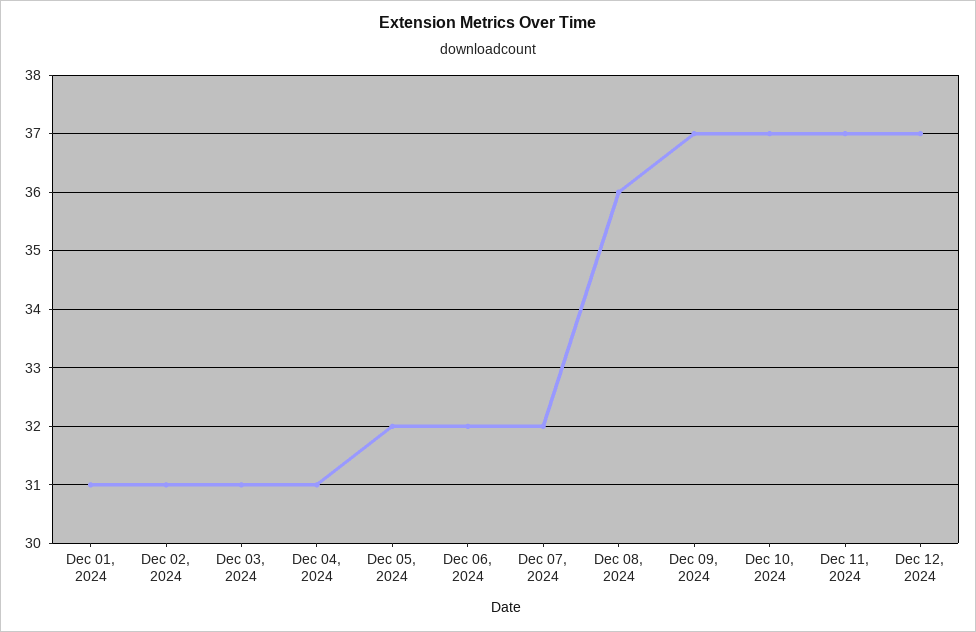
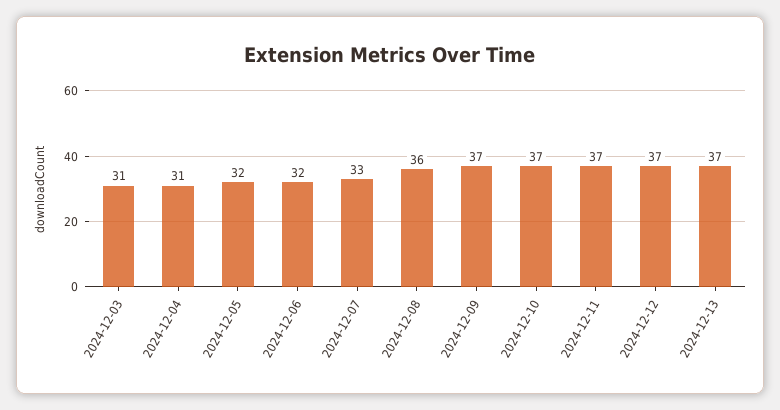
Dec 01, 2024: 31 -> none
Dec 02, 2024: 31 -> none
Dec 07, 2024: 32 -> 33
2024-12-13: none -> 37

